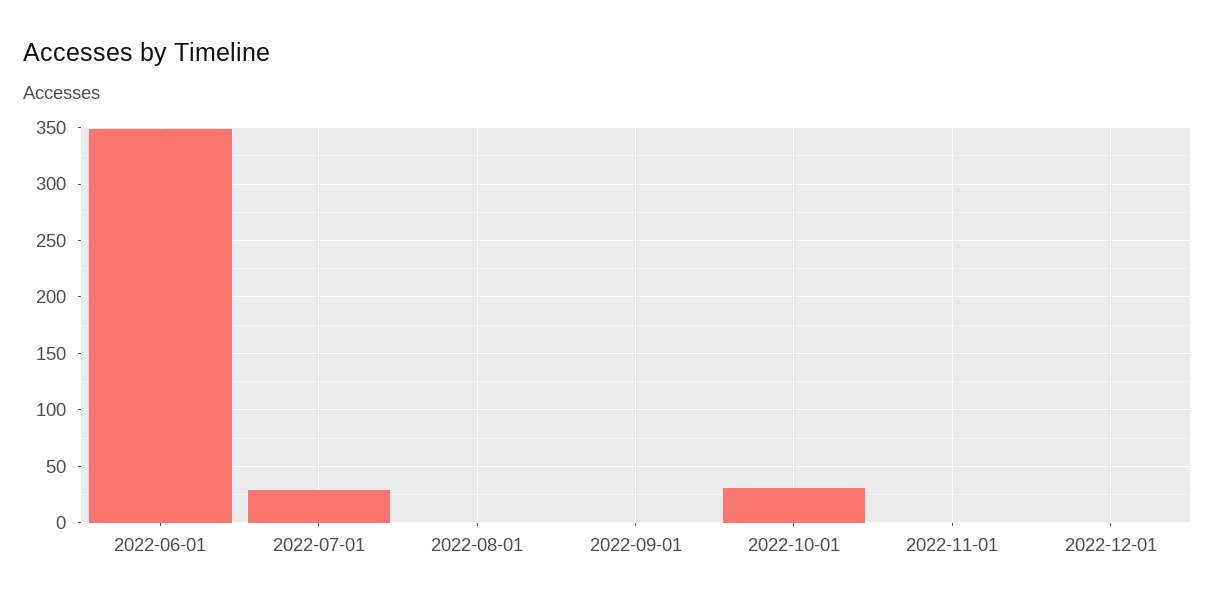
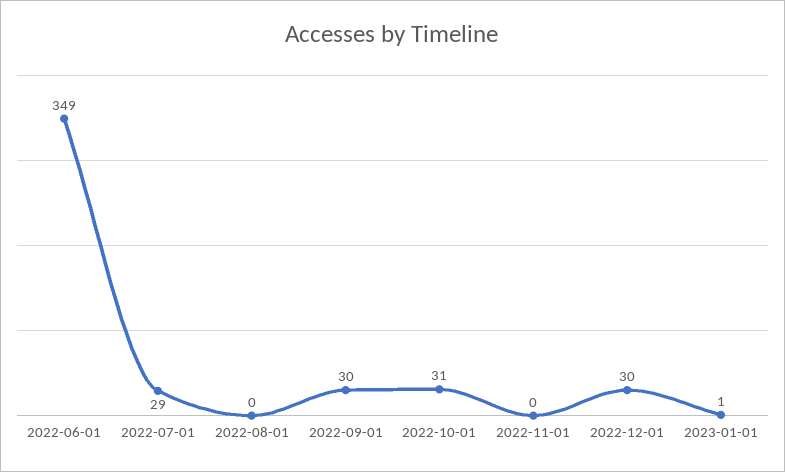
2022-09-01: 0 -> 30
2022-12-01: 0 -> 30
2023-01-01: none -> 1

